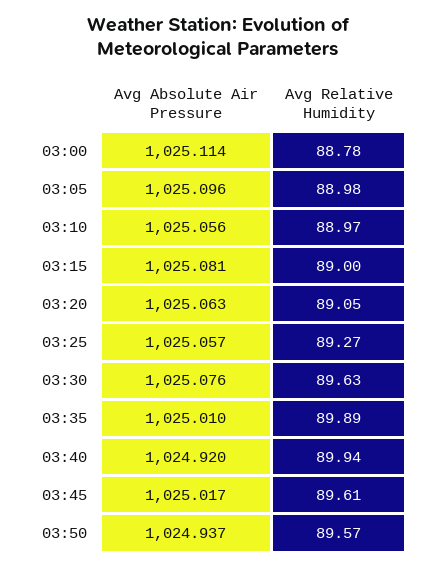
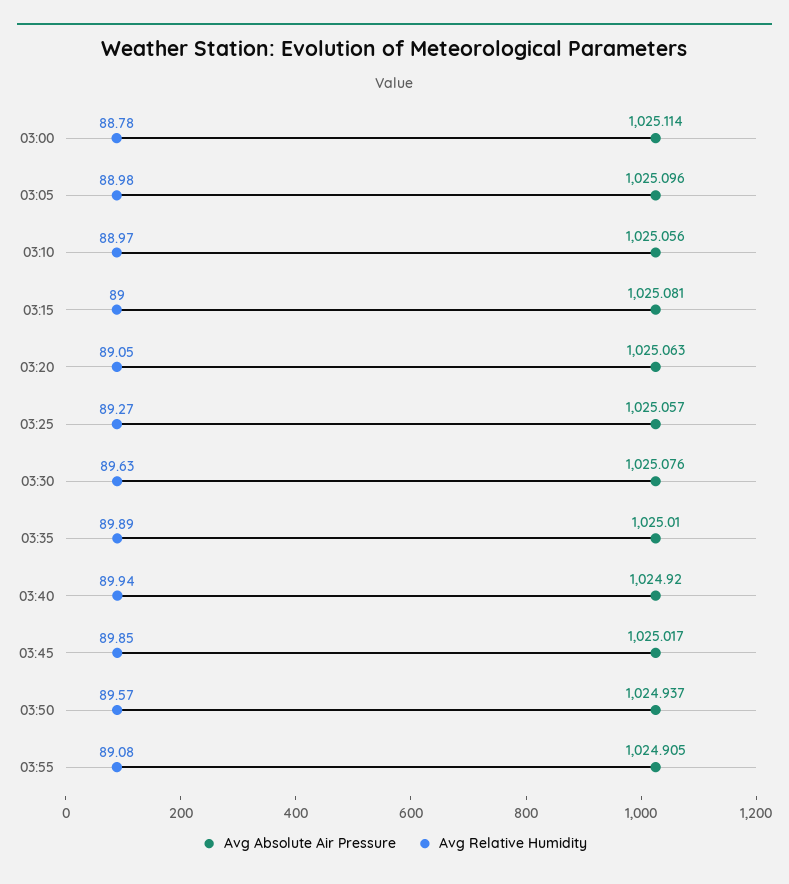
Avg Relative Humidity, 03:45: 89.61 -> 89.85
Avg Absolute Air Pressure, 03:55: none -> 1024.905
Avg Relative Humidity, 03:55: none -> 89.08

